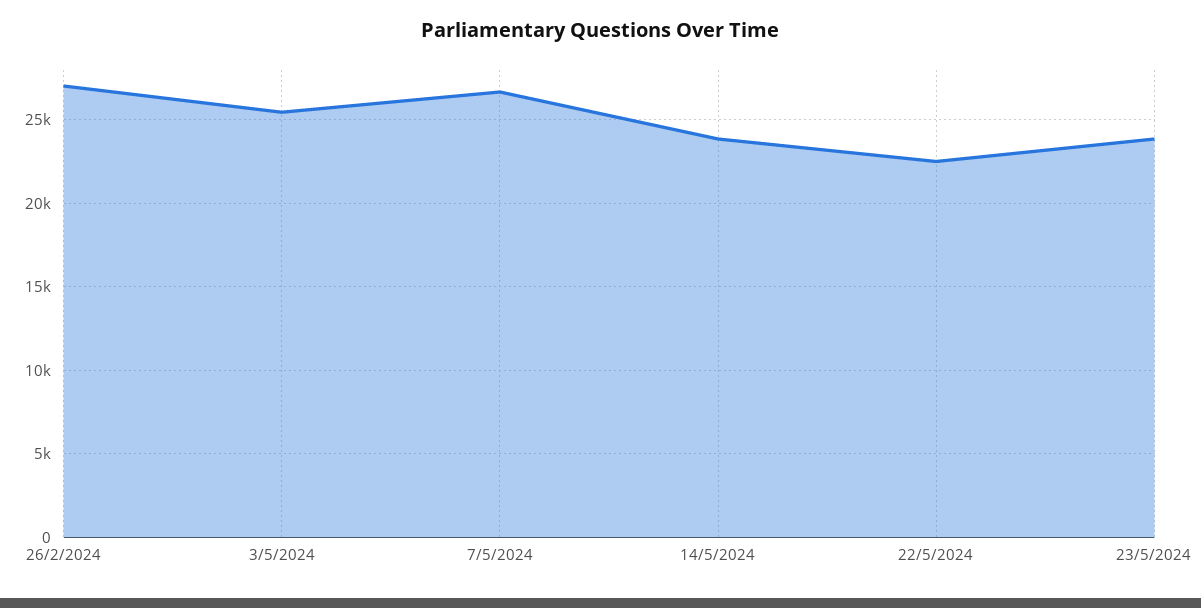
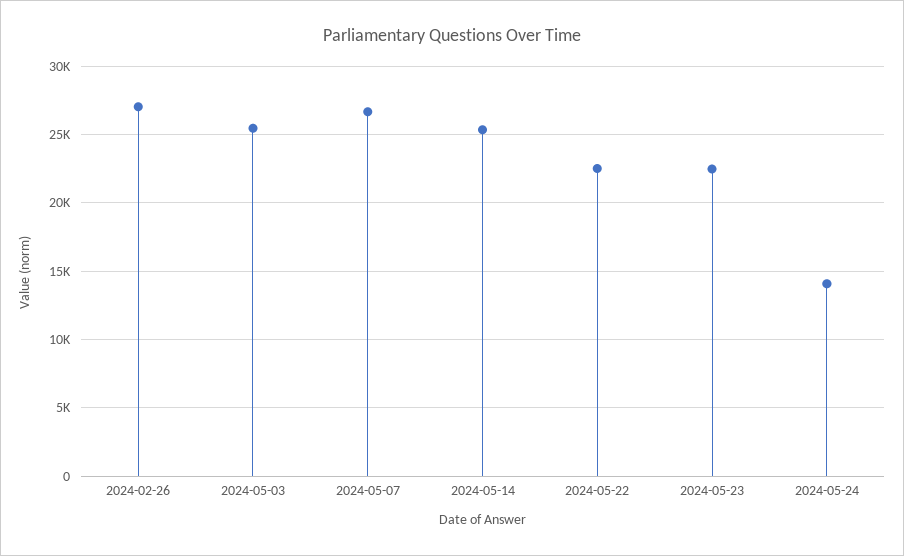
14/5/2024: 24000 -> 25500
23/5/2024: 24000 -> 22500
2024-05-24: none -> 14000

